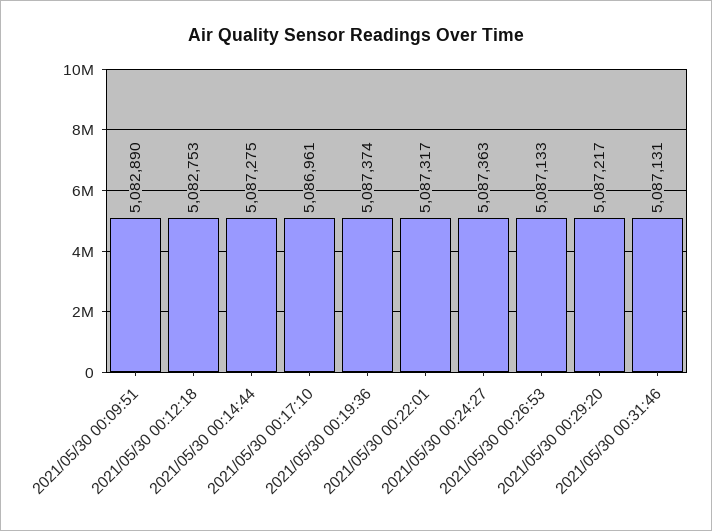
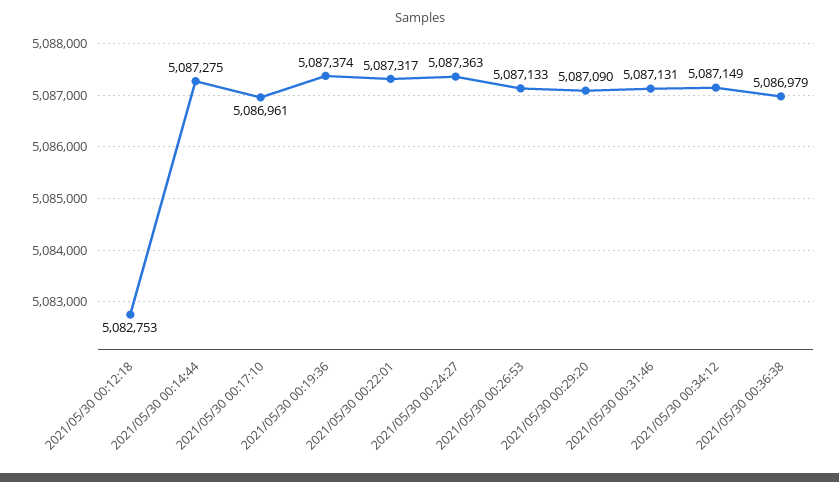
2021/05/30 00:09:51: 5082890 -> none
2021/05/30 00:29:20: 5087217 -> 5087090
2021/05/30 00:34:12: none -> 5087149
2021/05/30 00:36:38: none -> 5086979

